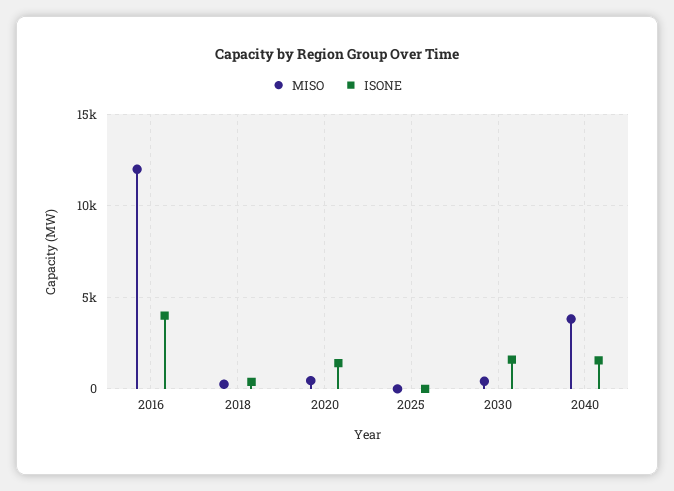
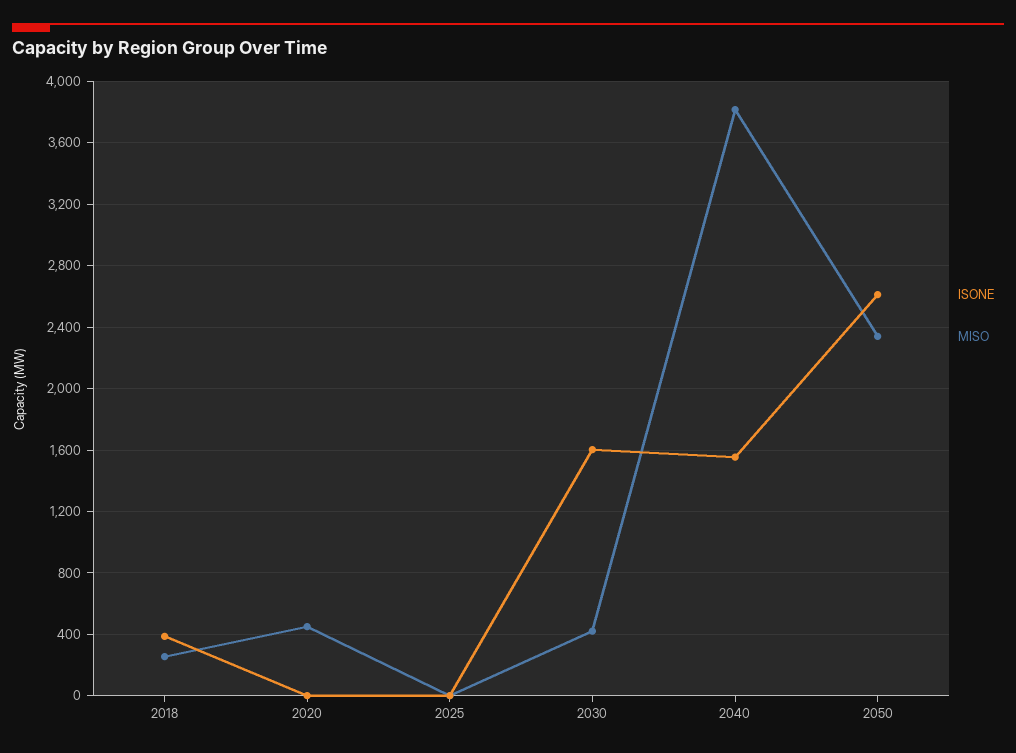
MISO, 2016: 12000 -> none
ISONE, 2016: 4000 -> none
ISONE, 2020: 1500 -> 0
ISONE, 2050: none -> 2600
MISO, 2050: none -> 2350

